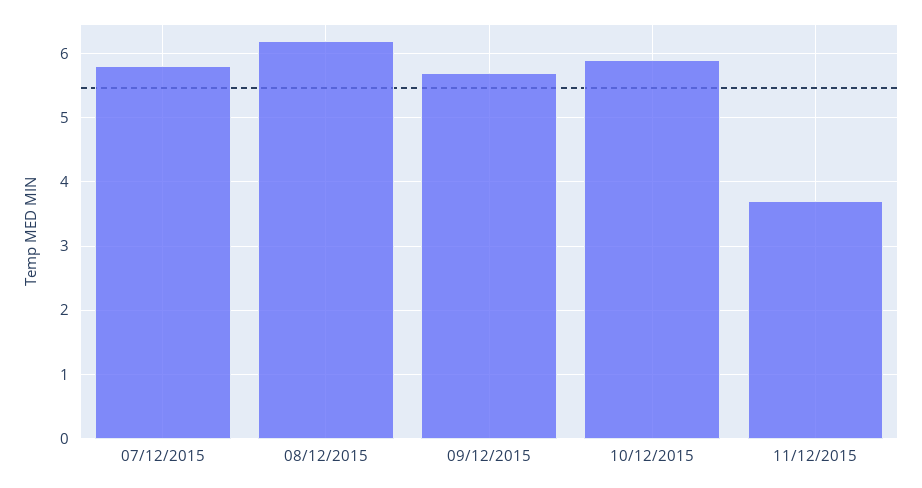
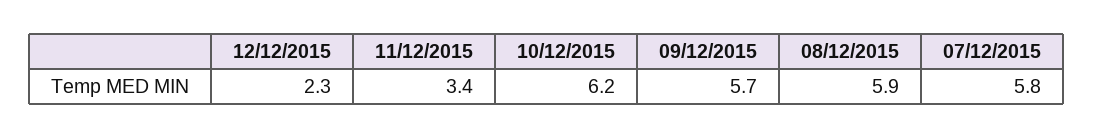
08/12/2015: 6.2 -> 5.9
10/12/2015: 5.9 -> 6.2
11/12/2015: 3.7 -> 3.4
12/12/2015: none -> 2.3

